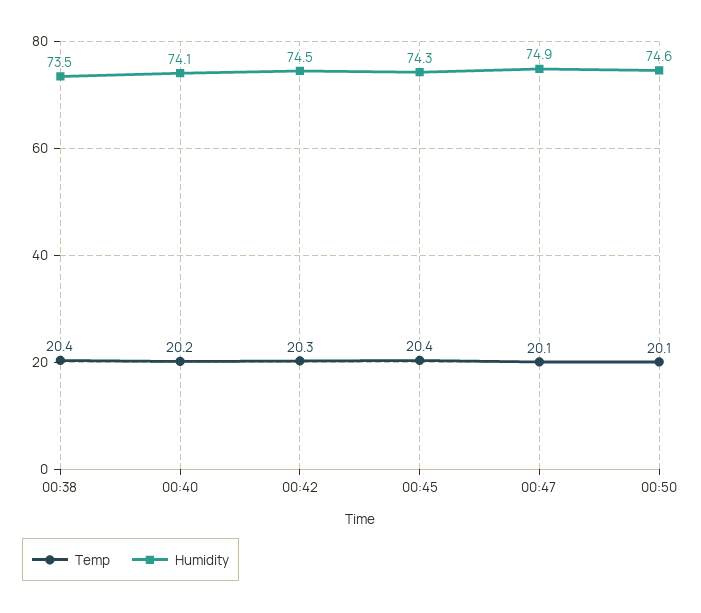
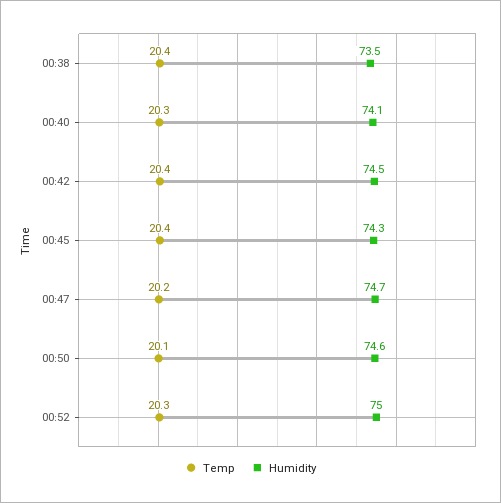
Temp, 00:40: 20.2 -> 20.3
Temp, 00:42: 20.3 -> 20.4
Temp, 00:47: 20.1 -> 20.2
Humidity, 00:47: 74.9 -> 74.7
Temp, 00:52: none -> 20.3
Humidity, 00:52: none -> 75

